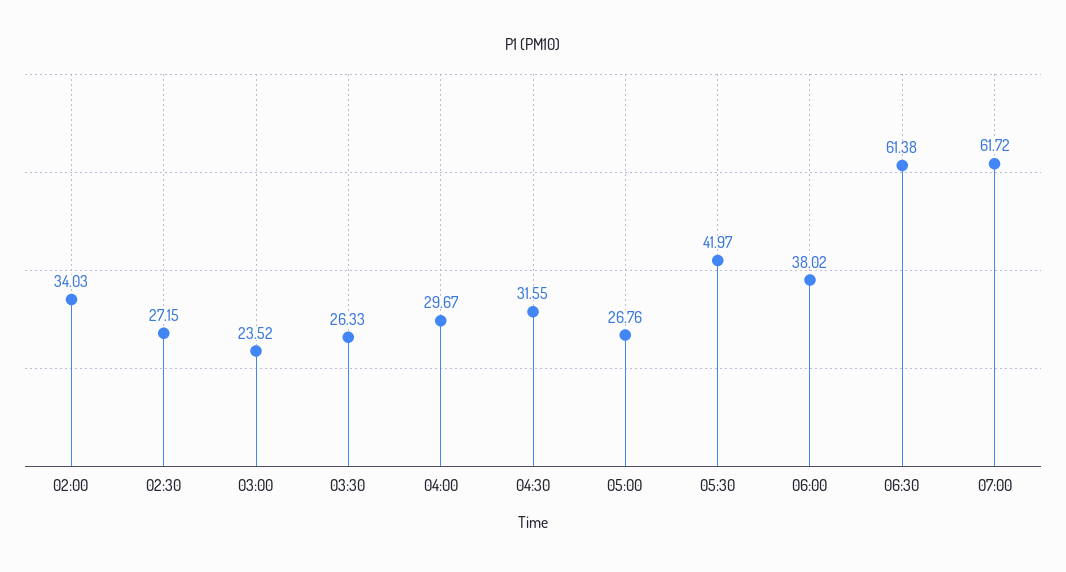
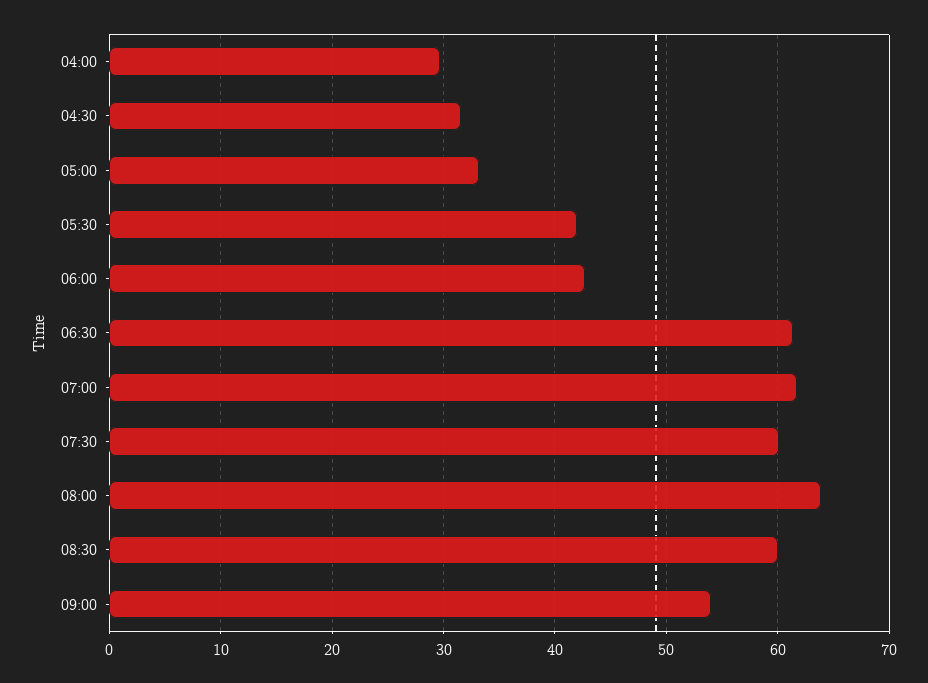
02:00: 34.03 -> none
02:30: 27.15 -> none
03:00: 23.52 -> none
03:30: 26.33 -> none
05:00: 26.76 -> 33
06:00: 38.02 -> 43
07:30: none -> 60
08:00: none -> 64
08:30: none -> 60
09:00: none -> 54

